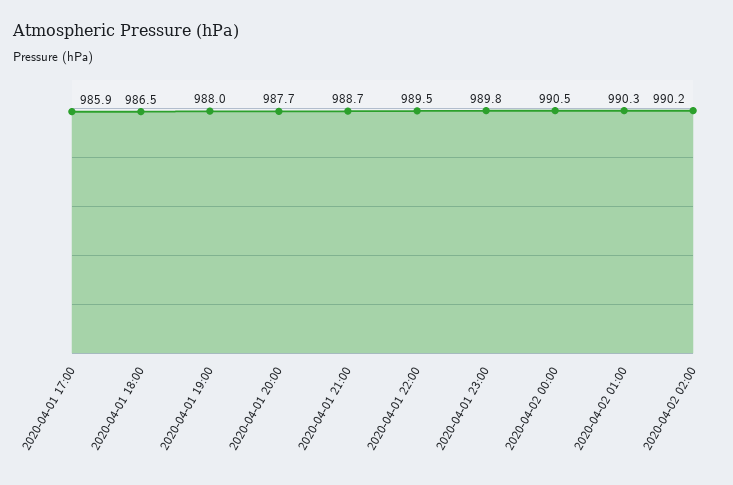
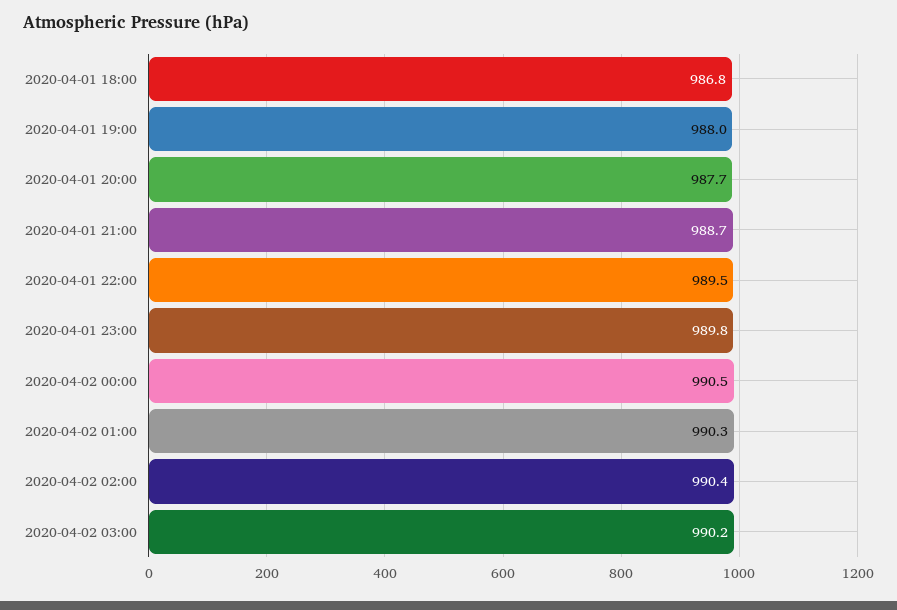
2020-04-01 17:00: 985.9 -> none
2020-04-01 18:00: 986.5 -> 986.8
2020-04-02 02:00: 990.2 -> 990.4
2020-04-02 03:00: none -> 990.2

